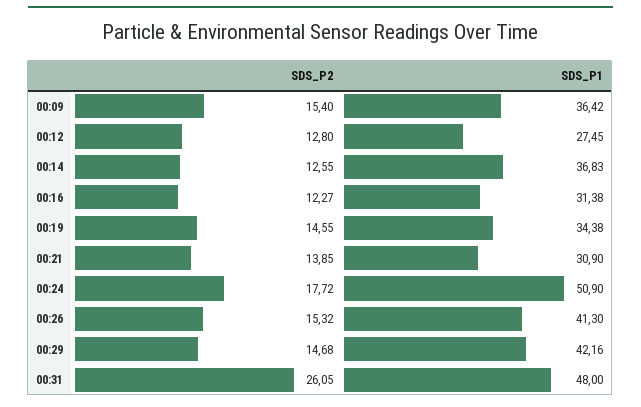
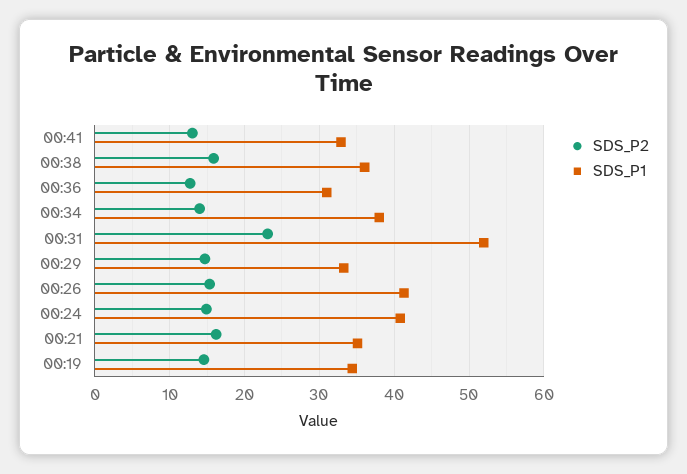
SDS_P2, 00:09: 15.4 -> none
SDS_P1, 00:09: 36.42 -> none
SDS_P2, 00:12: 12.8 -> none
SDS_P1, 00:12: 27.45 -> none
SDS_P2, 00:14: 12.55 -> none
SDS_P1, 00:14: 36.83 -> none
SDS_P2, 00:16: 12.27 -> none
SDS_P1, 00:16: 31.38 -> none
SDS_P2, 00:21: 13.85 -> 16
SDS_P1, 00:21: 30.9 -> 35
SDS_P2, 00:24: 17.72 -> 15
SDS_P1, 00:24: 50.9 -> 41
SDS_P1, 00:29: 42.16 -> 33
SDS_P2, 00:31: 26.05 -> 23
SDS_P1, 00:31: 48 -> 52
SDS_P2, 00:41: none -> 13
SDS_P1, 00:41: none -> 33
SDS_P2, 00:38: none -> 16
SDS_P1, 00:38: none -> 36
SDS_P2, 00:36: none -> 13
SDS_P1, 00:36: none -> 31
SDS_P2, 00:34: none -> 14
SDS_P1, 00:34: none -> 38

